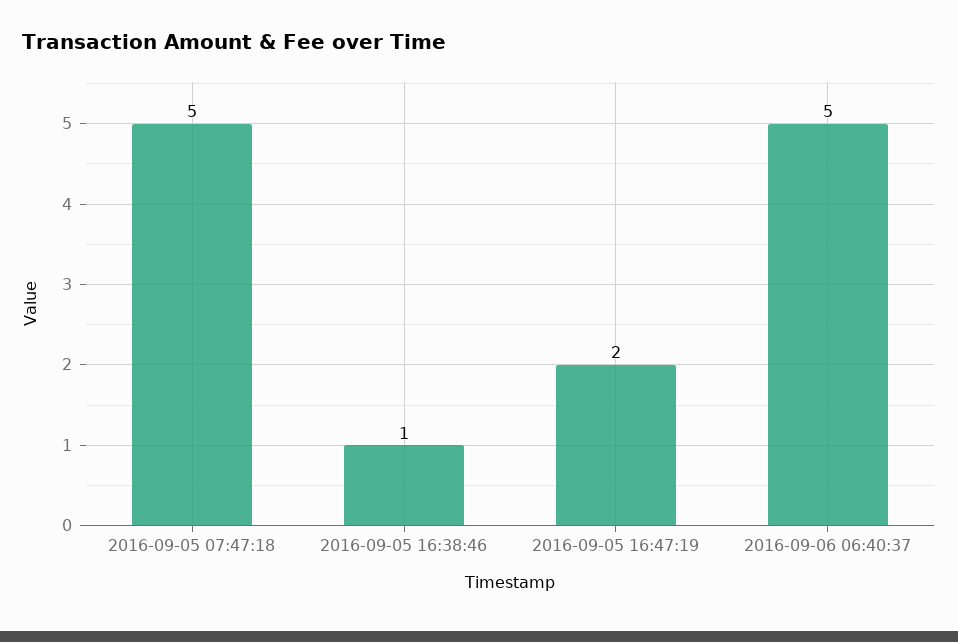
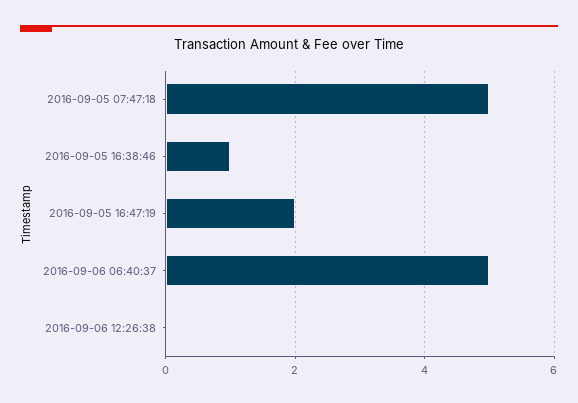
2016-09-06 12:26:38: none -> 0

